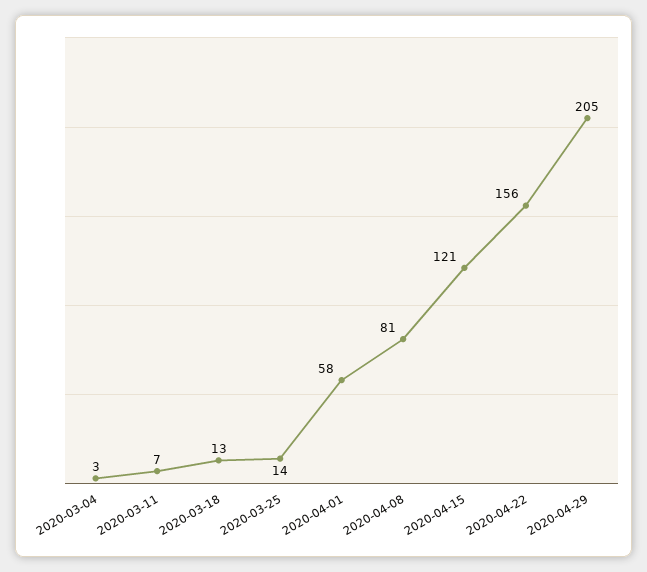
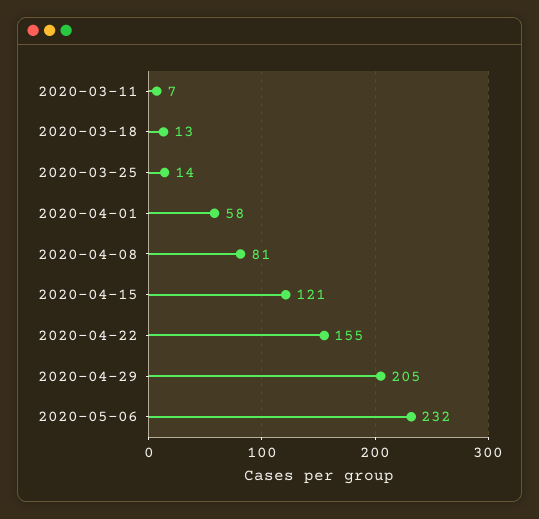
2020-03-04: 3 -> none
2020-04-22: 156 -> 155
2020-05-06: none -> 232

